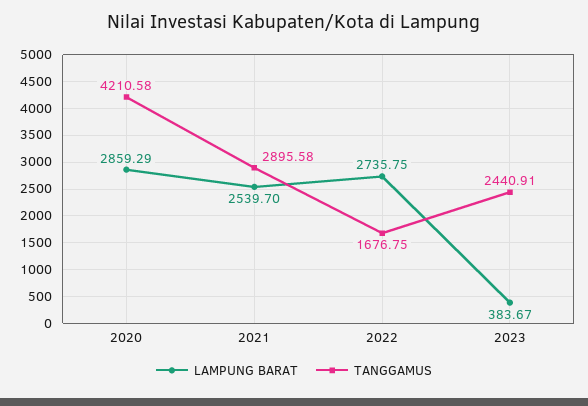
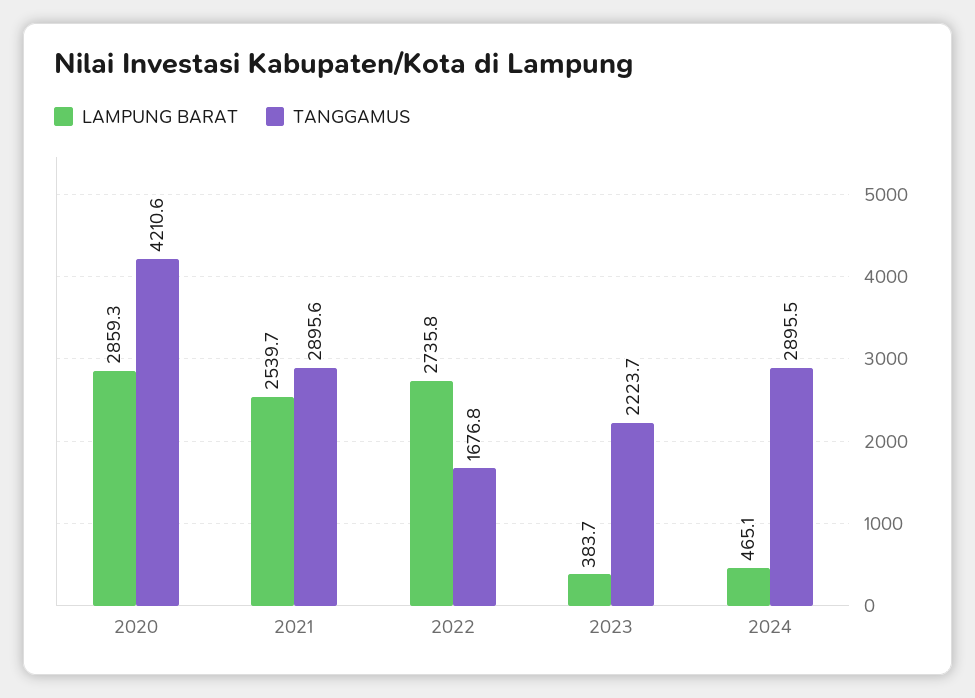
TANGGAMUS, 2023: 2440.91 -> 2223.7
LAMPUNG BARAT, 2024: none -> 465.1
TANGGAMUS, 2024: none -> 2895.5

